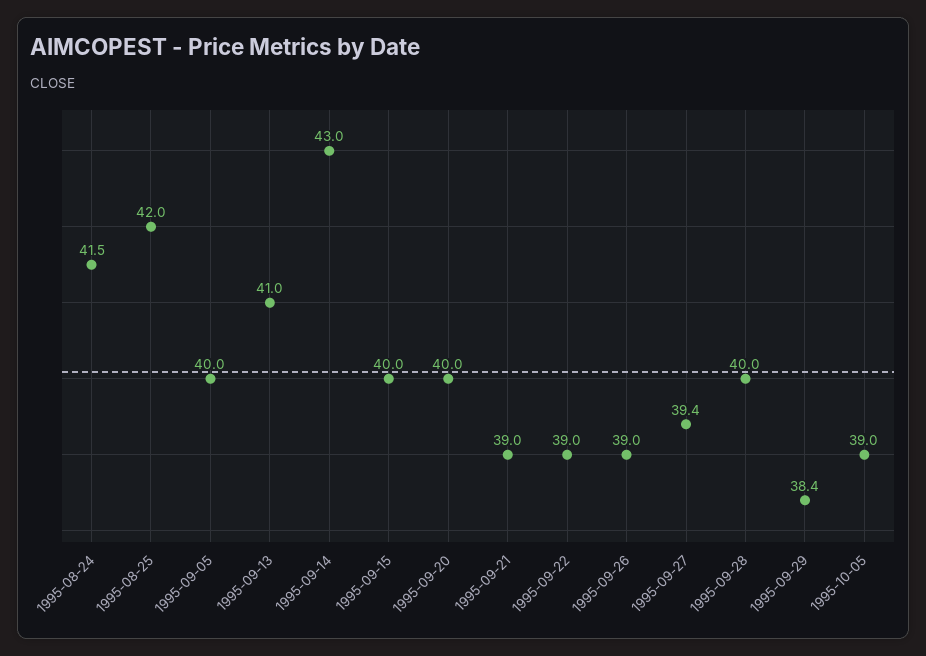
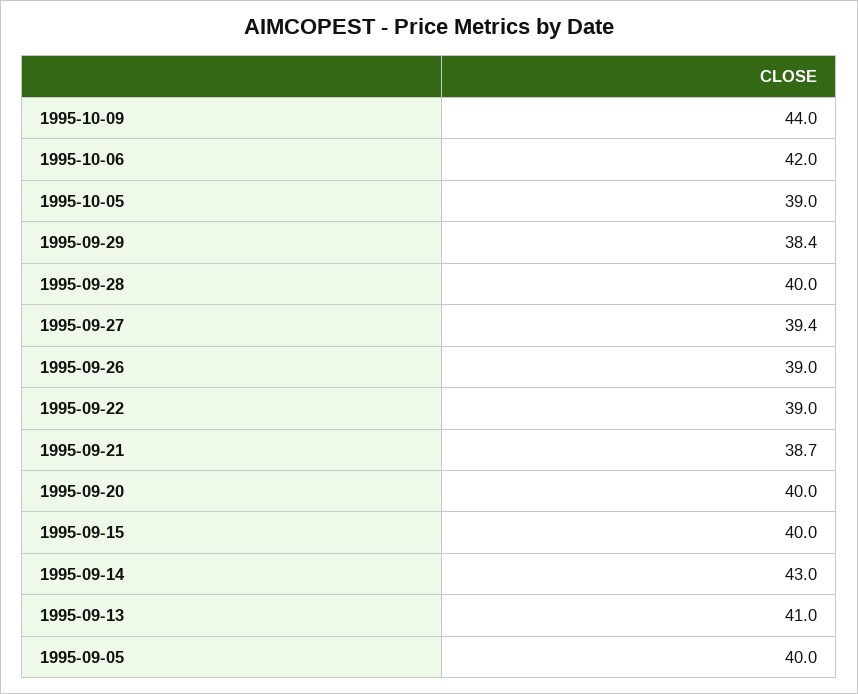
1995-08-24: 41.5 -> none
1995-08-25: 42 -> none
1995-09-21: 39 -> 38.7
1995-10-09: none -> 44
1995-10-06: none -> 42

